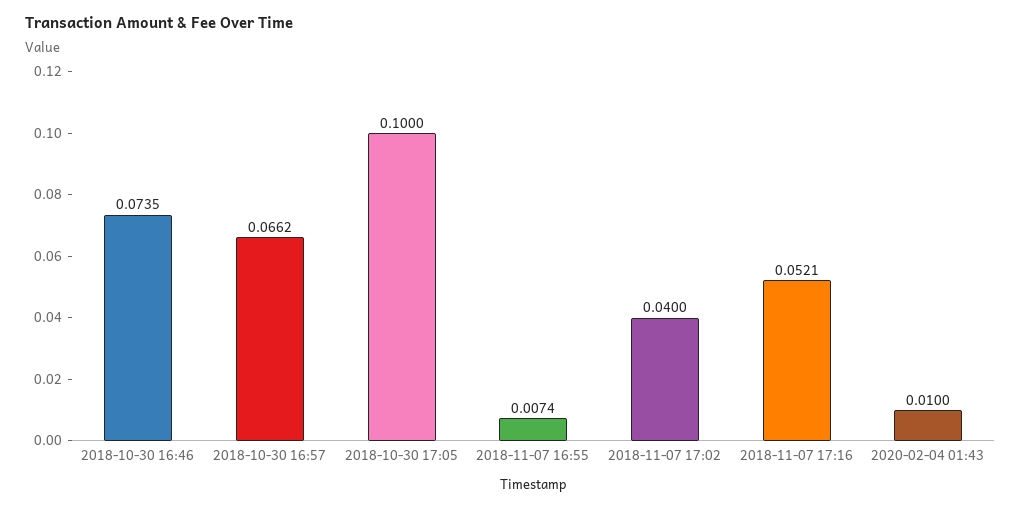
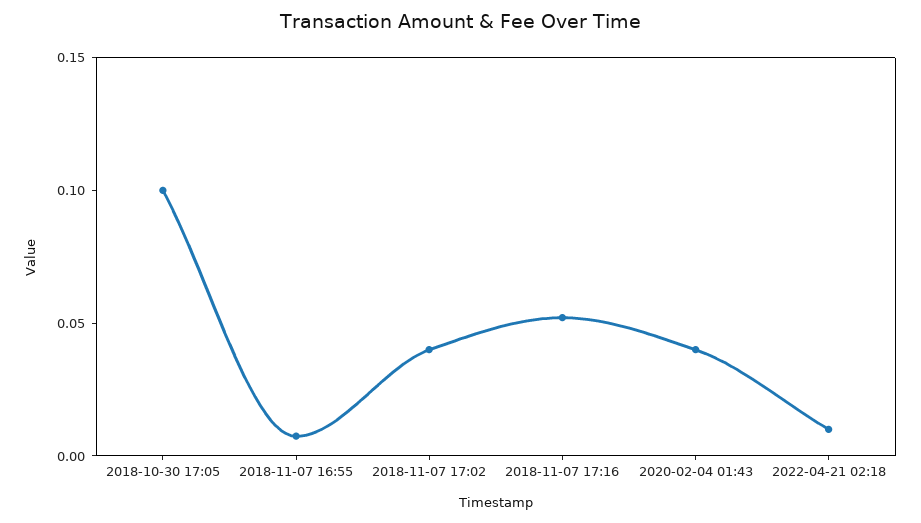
2018-10-30 16:46: 0.0735 -> none
2018-10-30 16:57: 0.0662 -> none
2020-02-04 01:43: 0.01 -> 0.04
2022-04-21 02:18: none -> 0.01

